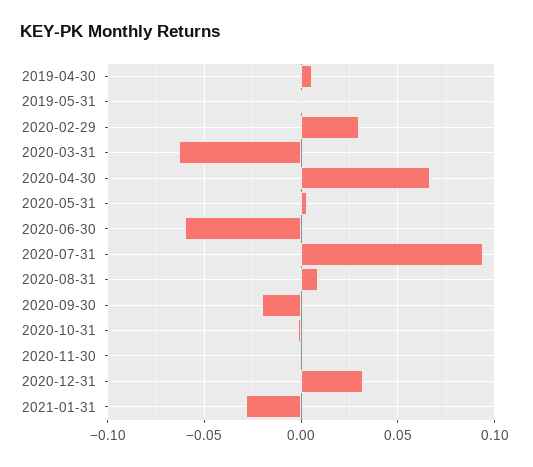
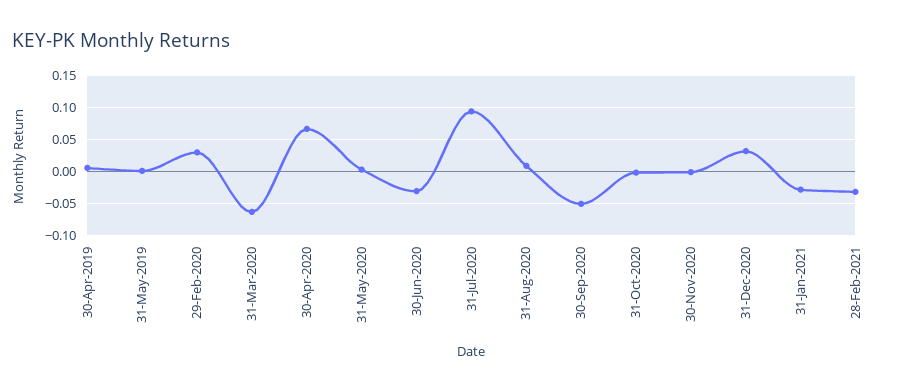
2020-06-30: -0.06 -> -0.03
2020-09-30: -0.02 -> -0.05
28-Feb-2021: none -> -0.03

